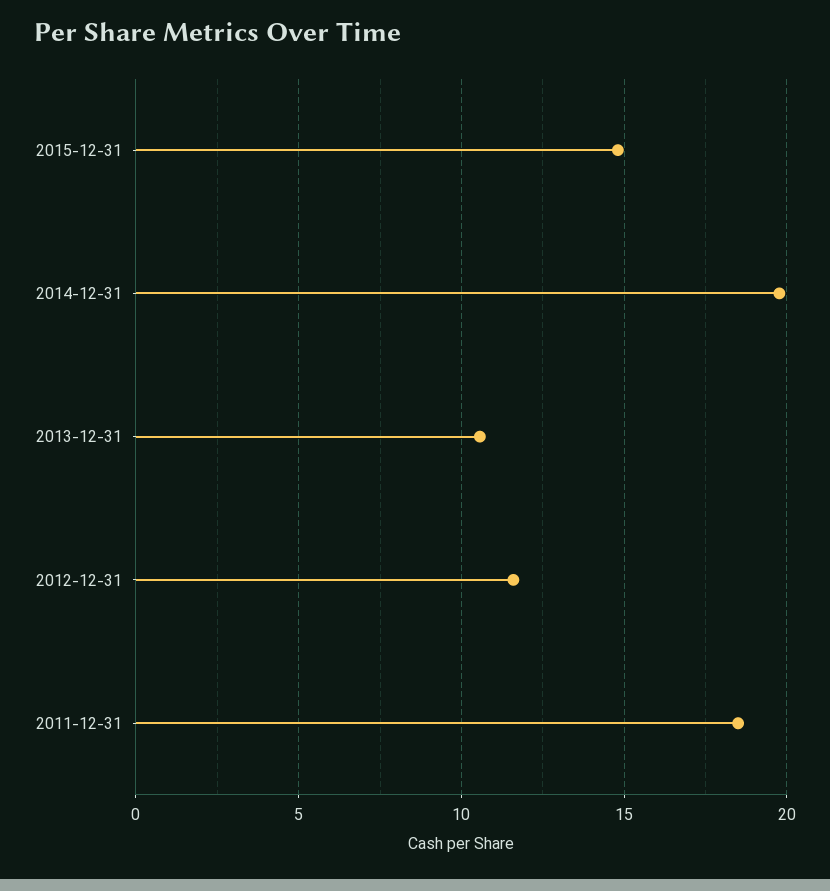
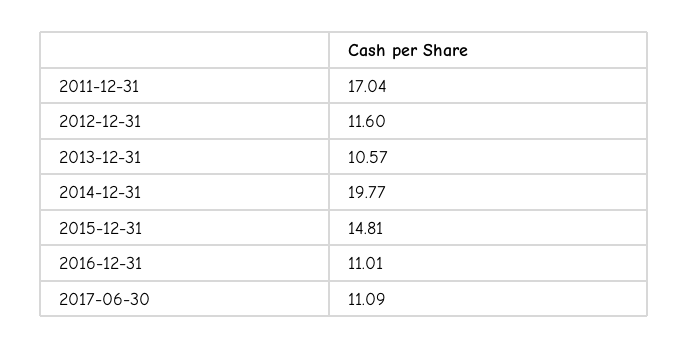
2011-12-31: 18.5 -> 17.04
2016-12-31: none -> 11.01
2017-06-30: none -> 11.09

